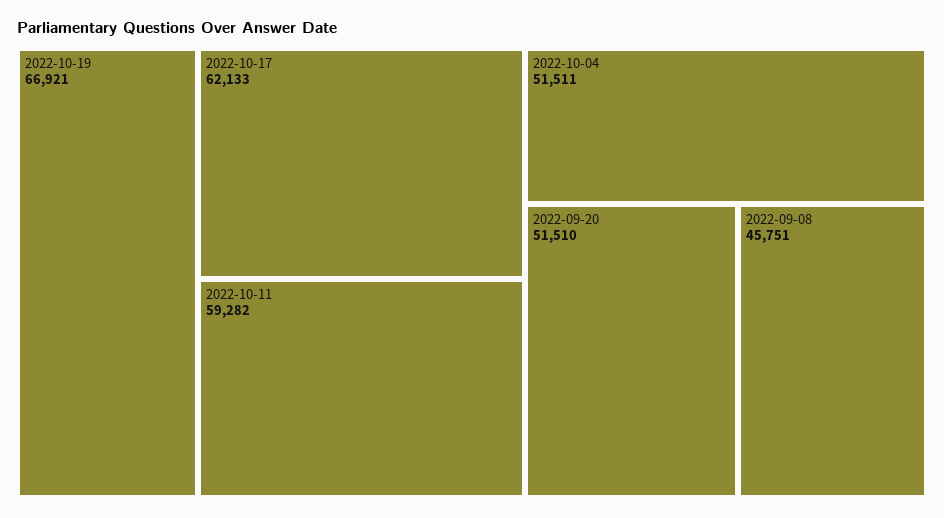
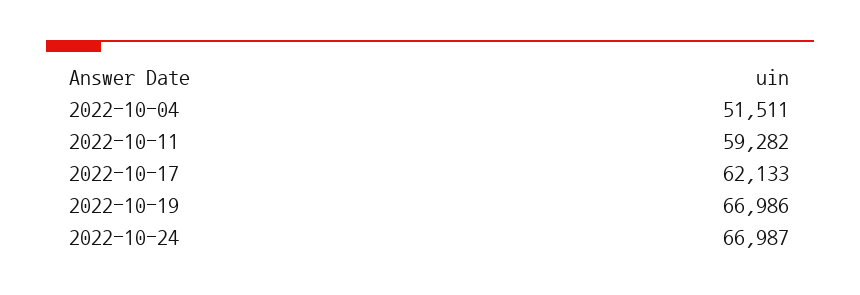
2022-10-19: 66921 -> 66986
2022-09-20: 51510 -> none
2022-09-08: 45751 -> none
2022-10-24: none -> 66987

